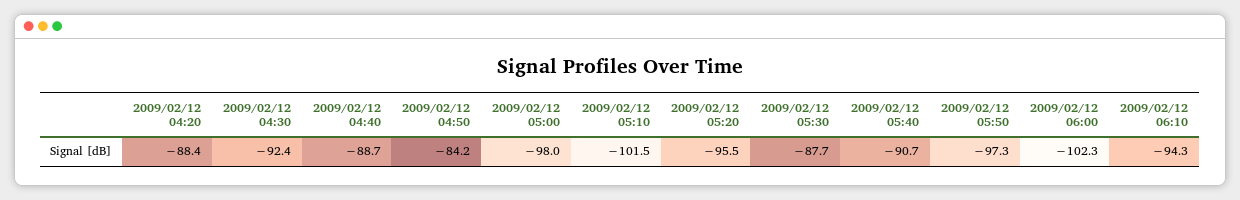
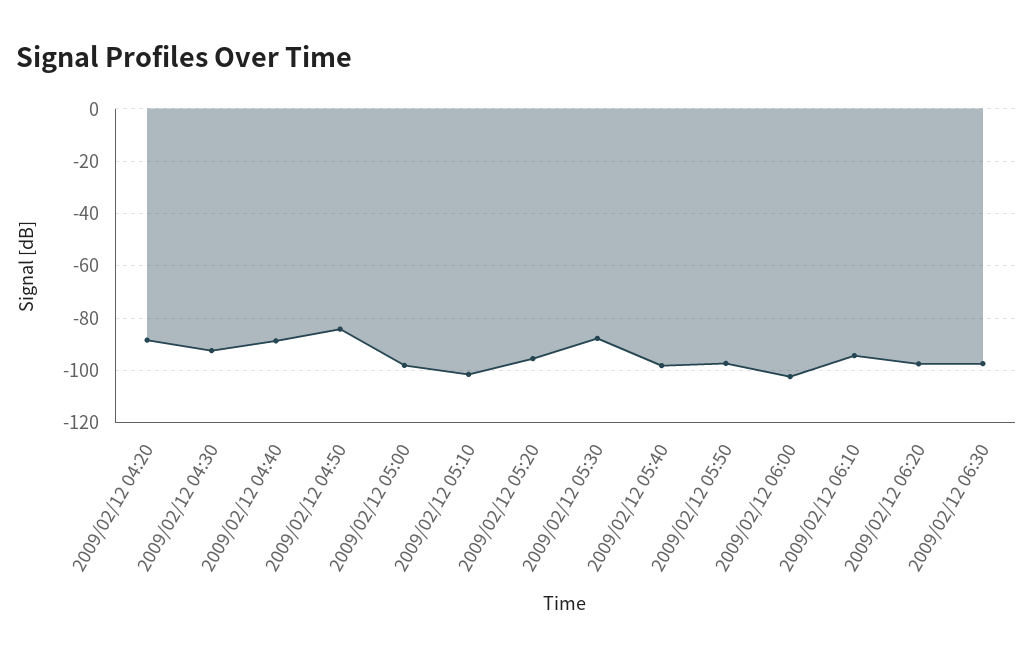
2009/02/12 05:40: -90.7 -> -97.5
2009/02/12 06:20: none -> -97.5
2009/02/12 06:30: none -> -97.5

